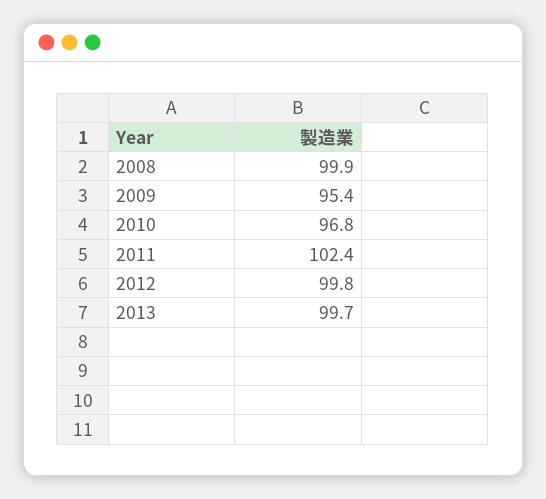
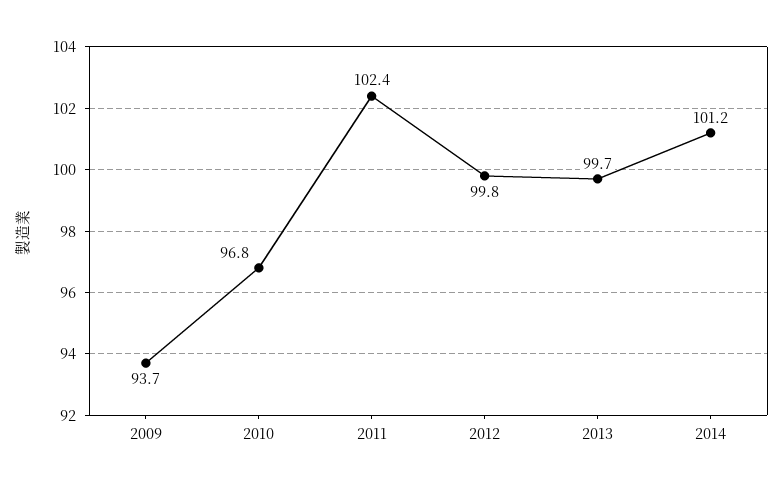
2008: 99.9 -> none
2009: 95.4 -> 93.7
2014: none -> 101.2

